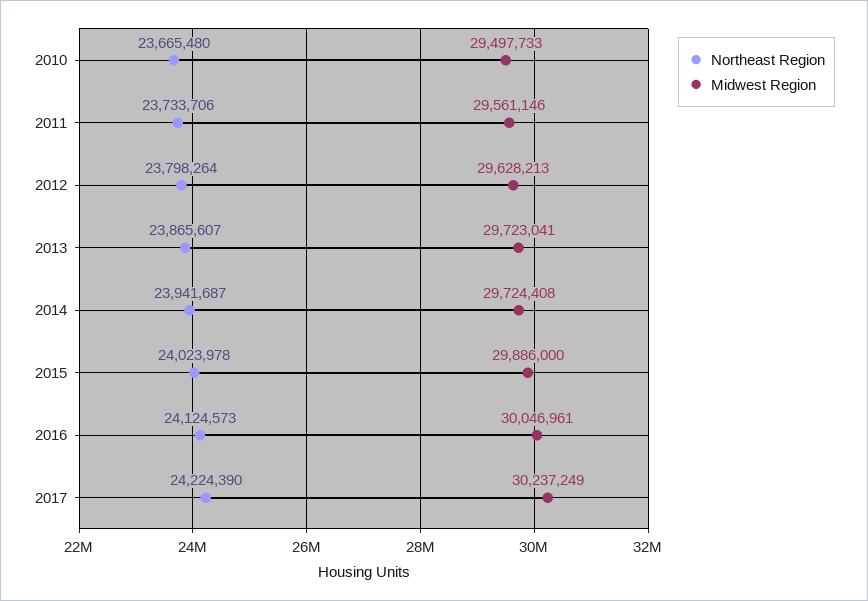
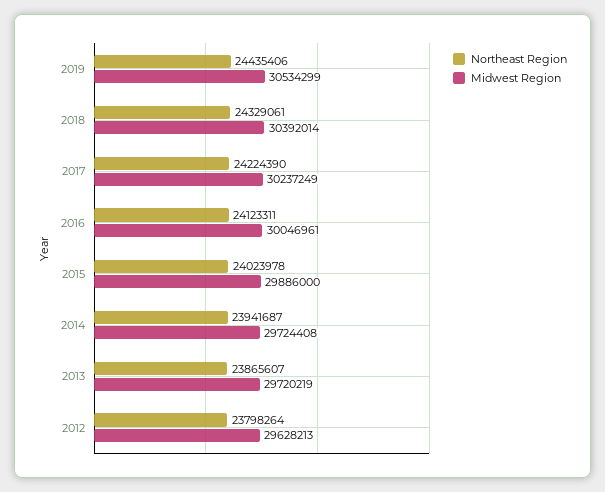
Northeast Region, 2010: 23665480 -> none
Midwest Region, 2010: 29497733 -> none
Northeast Region, 2011: 23733706 -> none
Midwest Region, 2011: 29561146 -> none
Midwest Region, 2013: 29723041 -> 29720219
Northeast Region, 2016: 24124573 -> 24123311
Northeast Region, 2019: none -> 24435406
Midwest Region, 2019: none -> 30534299
Northeast Region, 2018: none -> 24329061
Midwest Region, 2018: none -> 30392014

